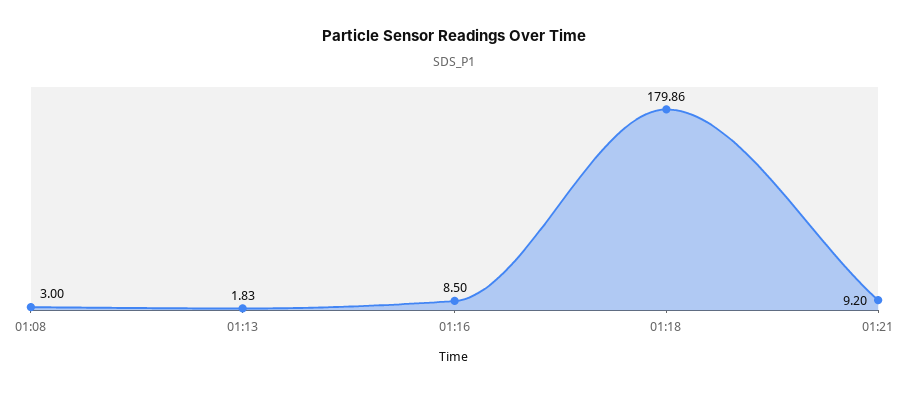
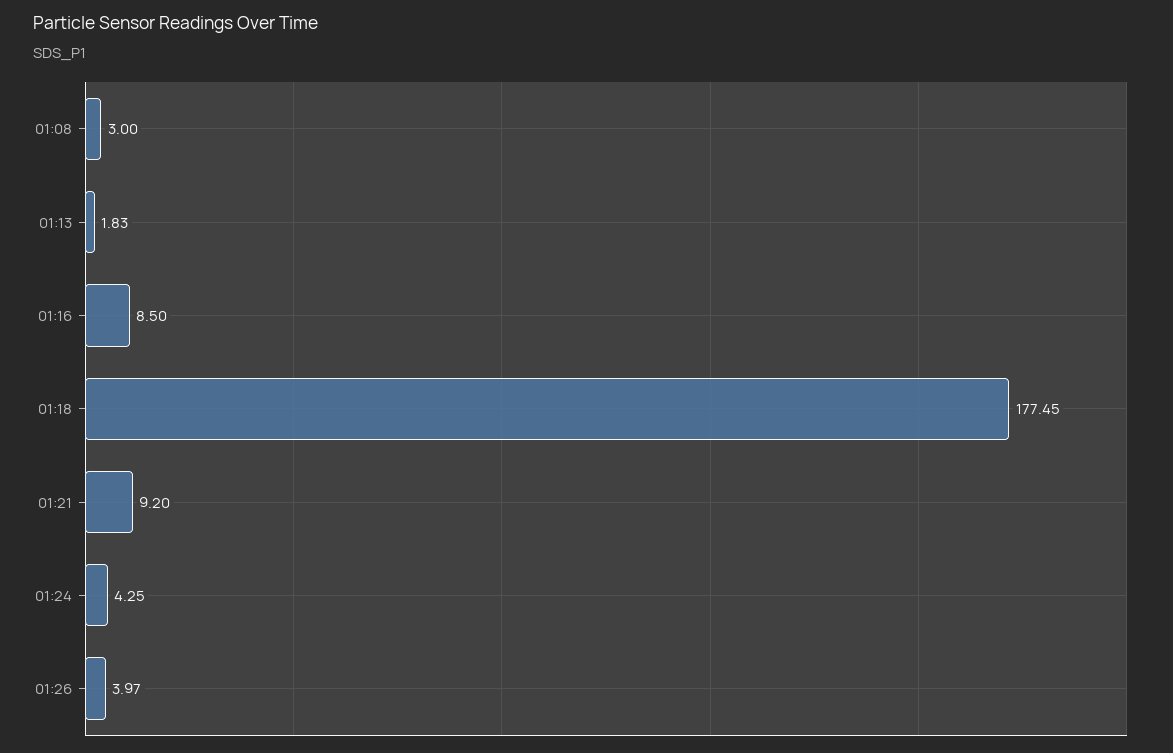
01:18: 179.86 -> 177.45
01:24: none -> 4.25
01:26: none -> 3.97

